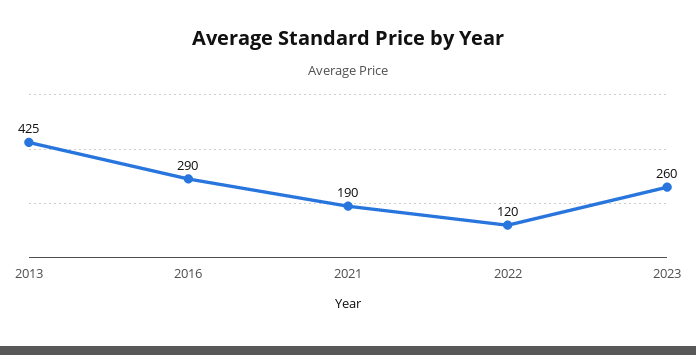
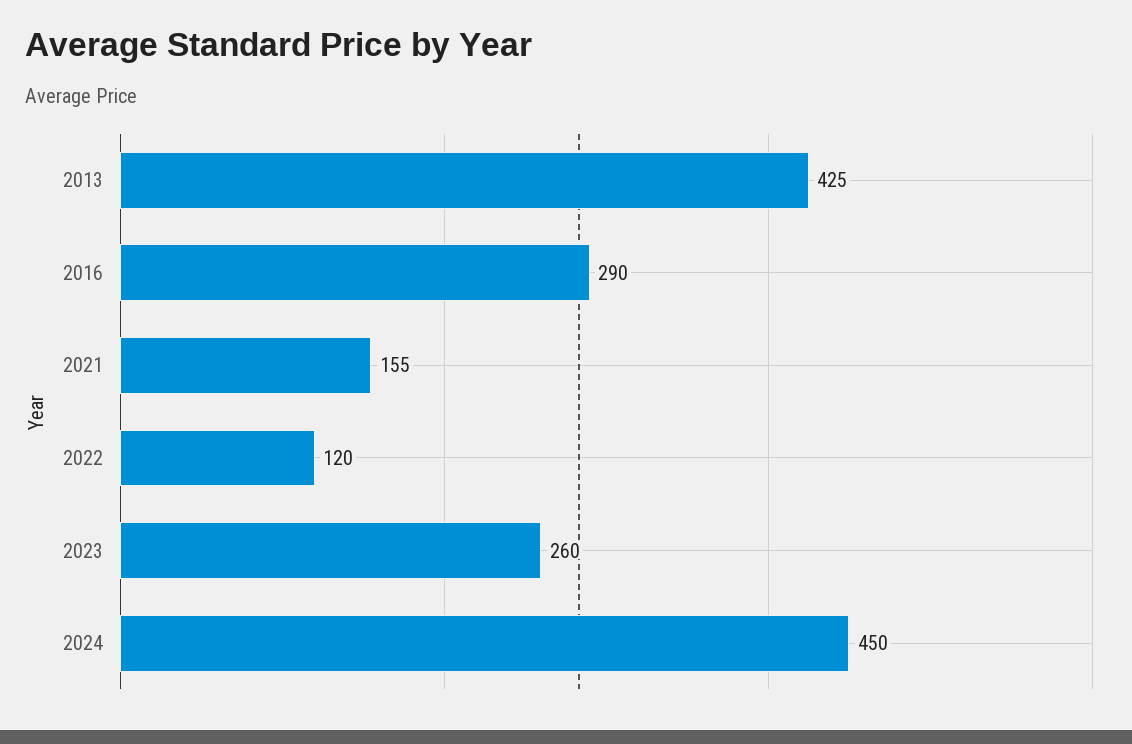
2021: 190 -> 155
2024: none -> 450

